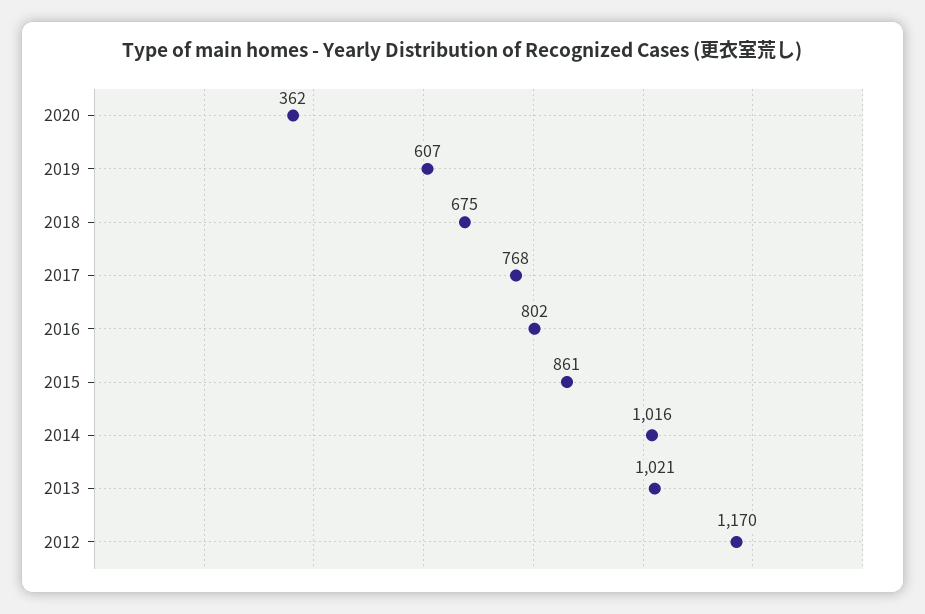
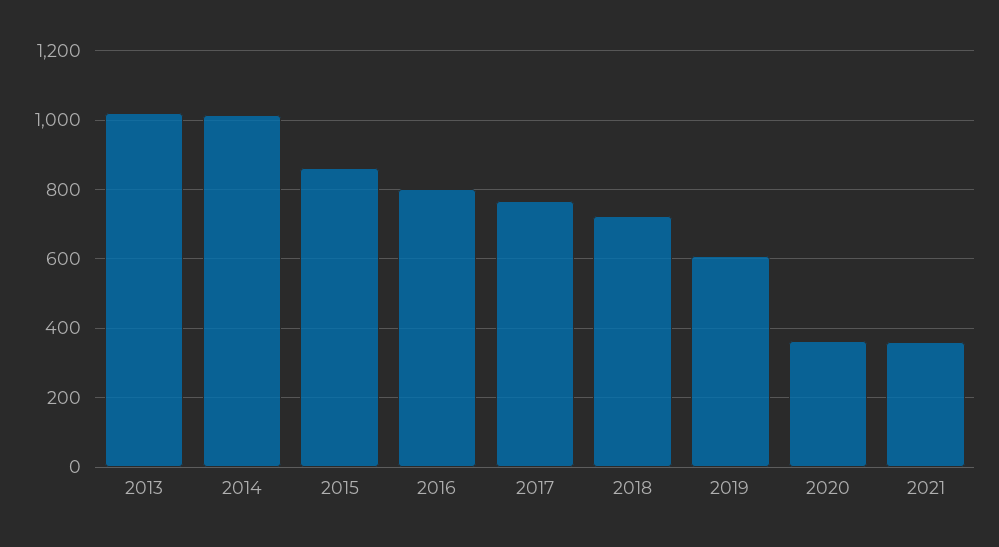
2018: 675 -> 720
2012: 1170 -> none
2021: none -> 360

